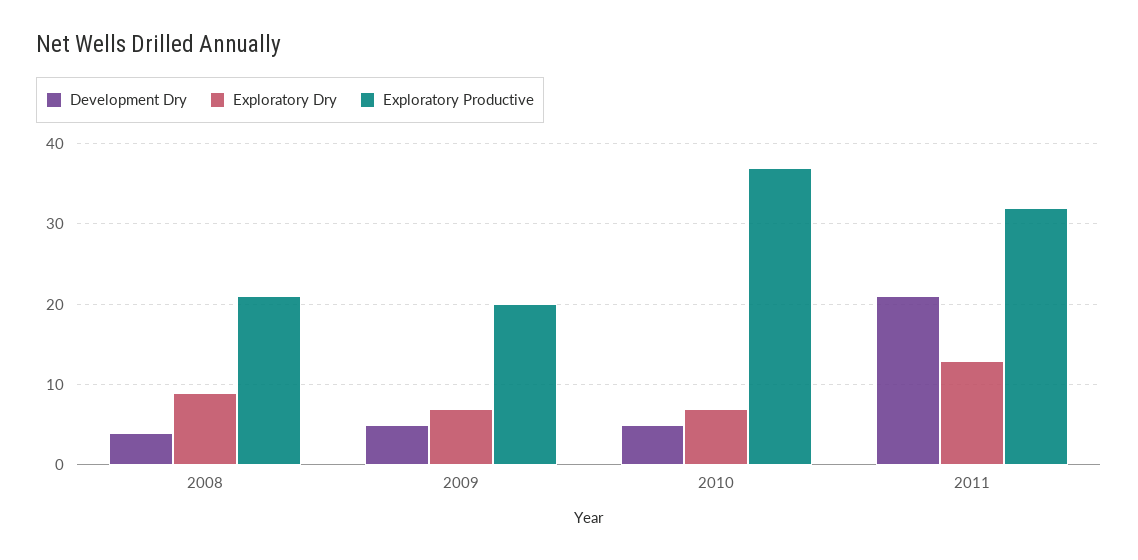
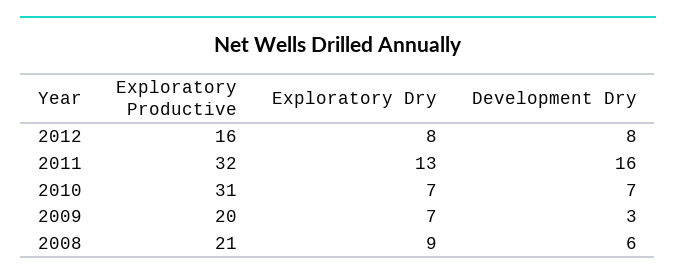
Development Dry, 2008: 4 -> 6
Development Dry, 2009: 5 -> 3
Development Dry, 2010: 5 -> 7
Exploratory Productive, 2010: 37 -> 31
Development Dry, 2011: 21 -> 16
Exploratory Productive, 2012: none -> 16
Exploratory Dry, 2012: none -> 8
Development Dry, 2012: none -> 8

